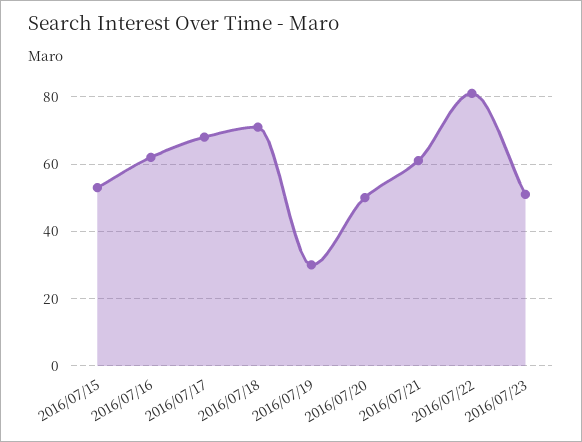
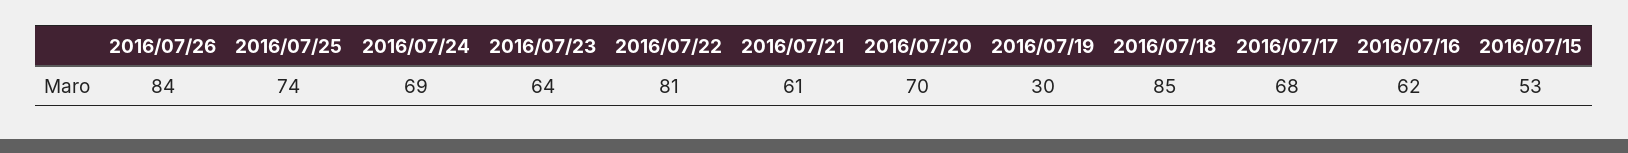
2016/07/18: 70 -> 85
2016/07/20: 50 -> 70
2016/07/23: 50 -> 64
2016/07/26: none -> 84
2016/07/25: none -> 74
2016/07/24: none -> 69

